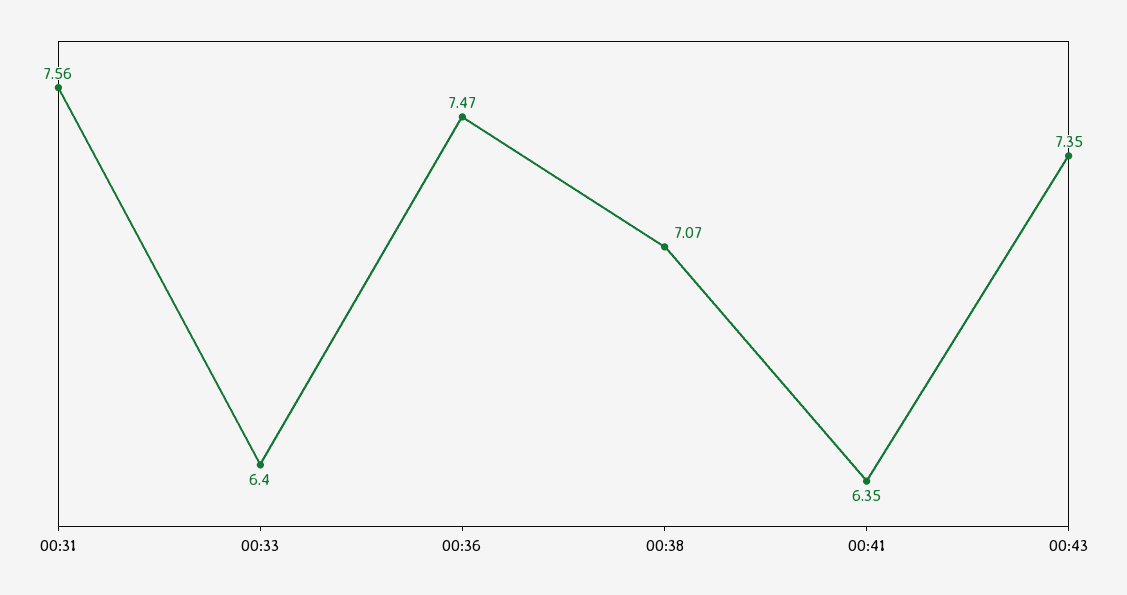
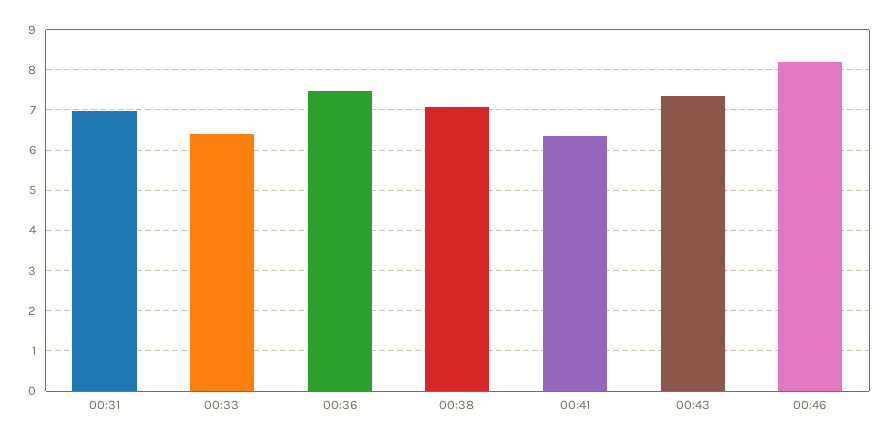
00:31: 7.56 -> 7
00:46: none -> 8.2

